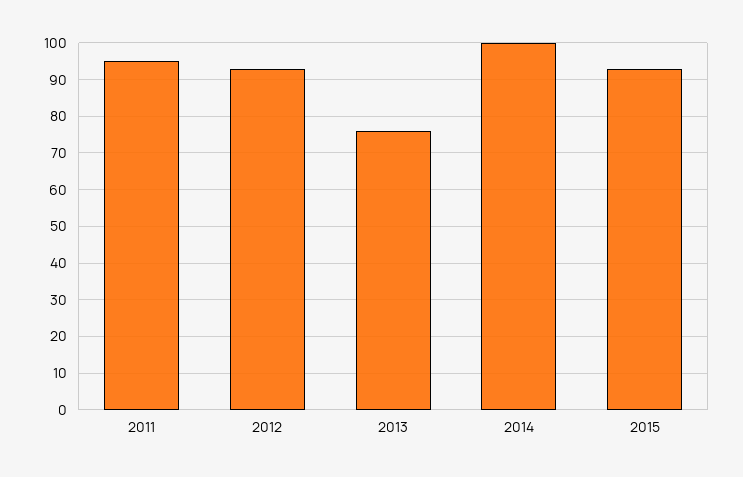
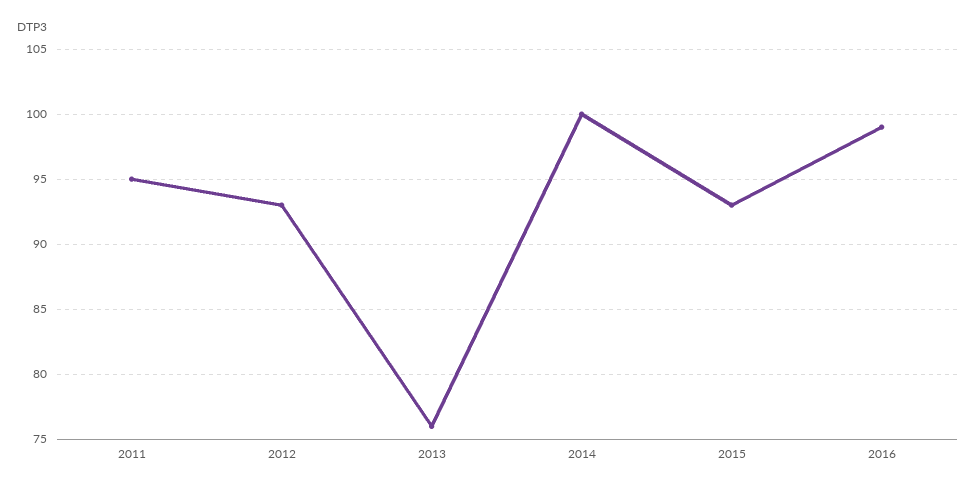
2016: none -> 99

